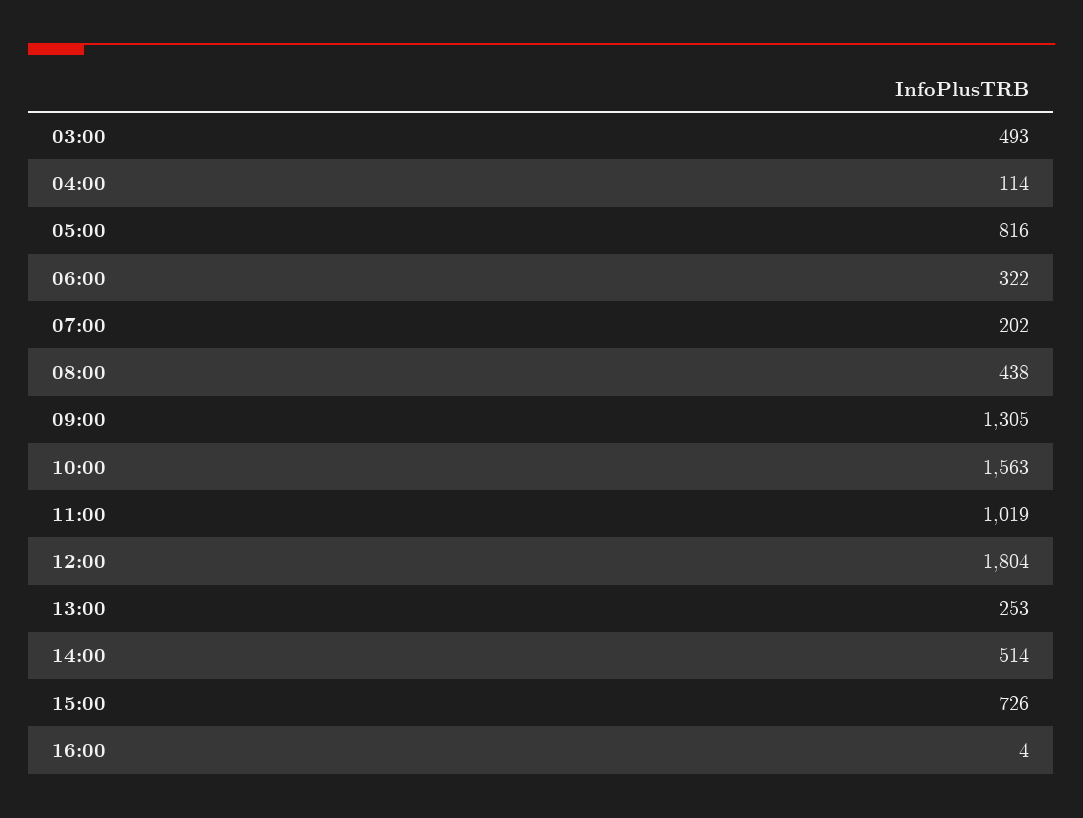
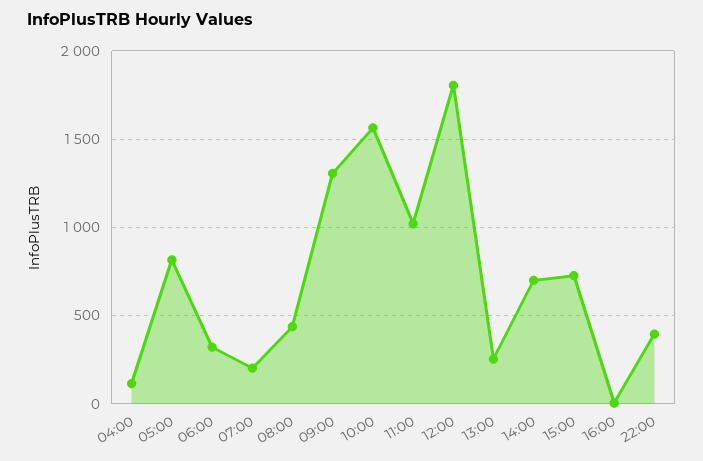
03:00: 493 -> none
14:00: 514 -> 700
22:00: none -> 400

